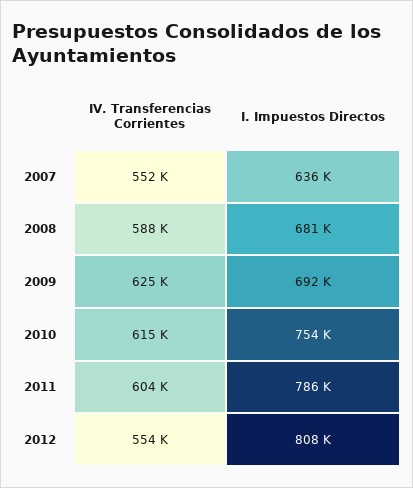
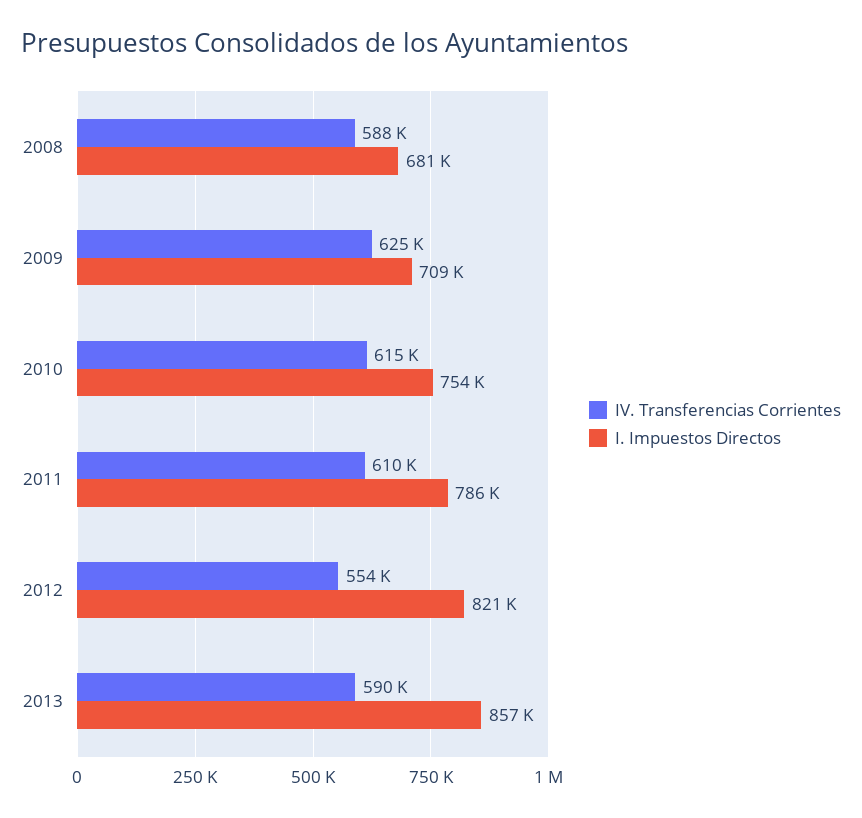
IV. Transferencias Corrientes, 2007: 552000 -> none
I. Impuestos Directos, 2007: 636000 -> none
I. Impuestos Directos, 2009: 692000 -> 709000
IV. Transferencias Corrientes, 2011: 604000 -> 610000
I. Impuestos Directos, 2012: 808000 -> 821000
IV. Transferencias Corrientes, 2013: none -> 590000
I. Impuestos Directos, 2013: none -> 857000

